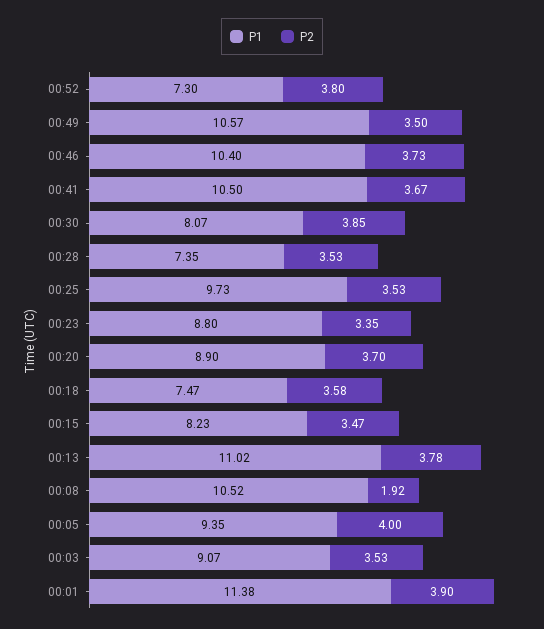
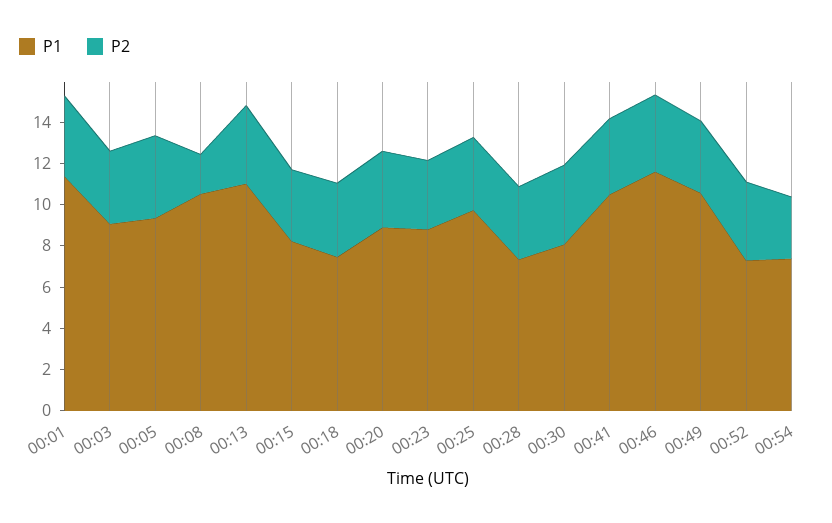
P1, 00:46: 10.4 -> 11.5
P1, 00:54: none -> 7.5
P2, 00:54: none -> 3

